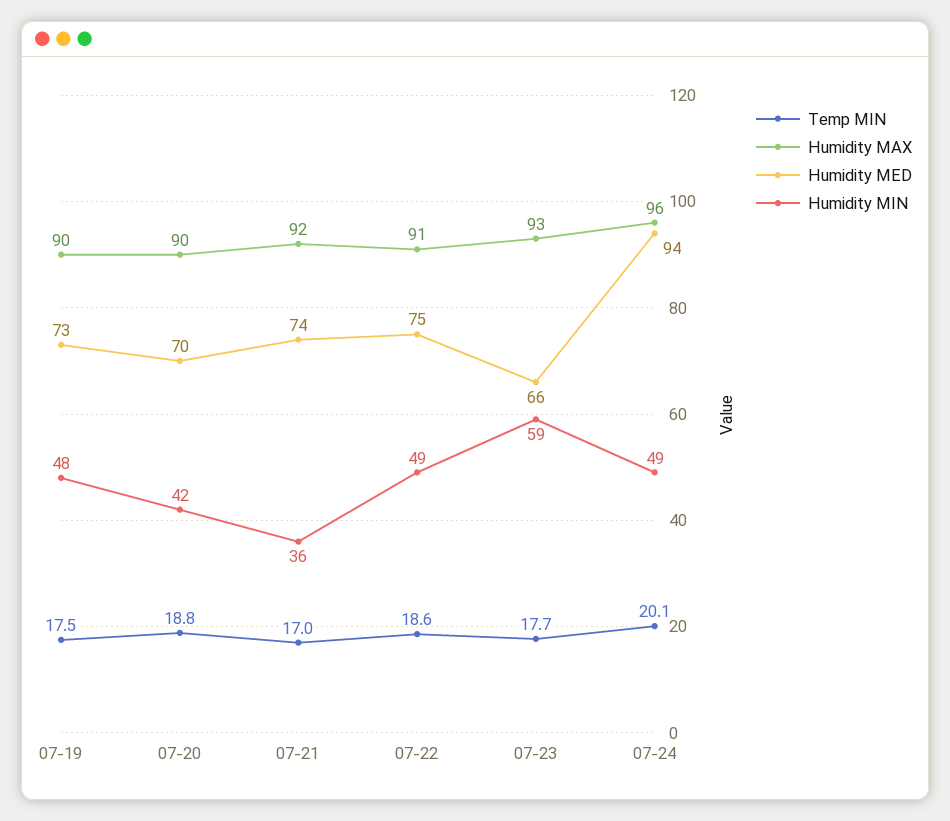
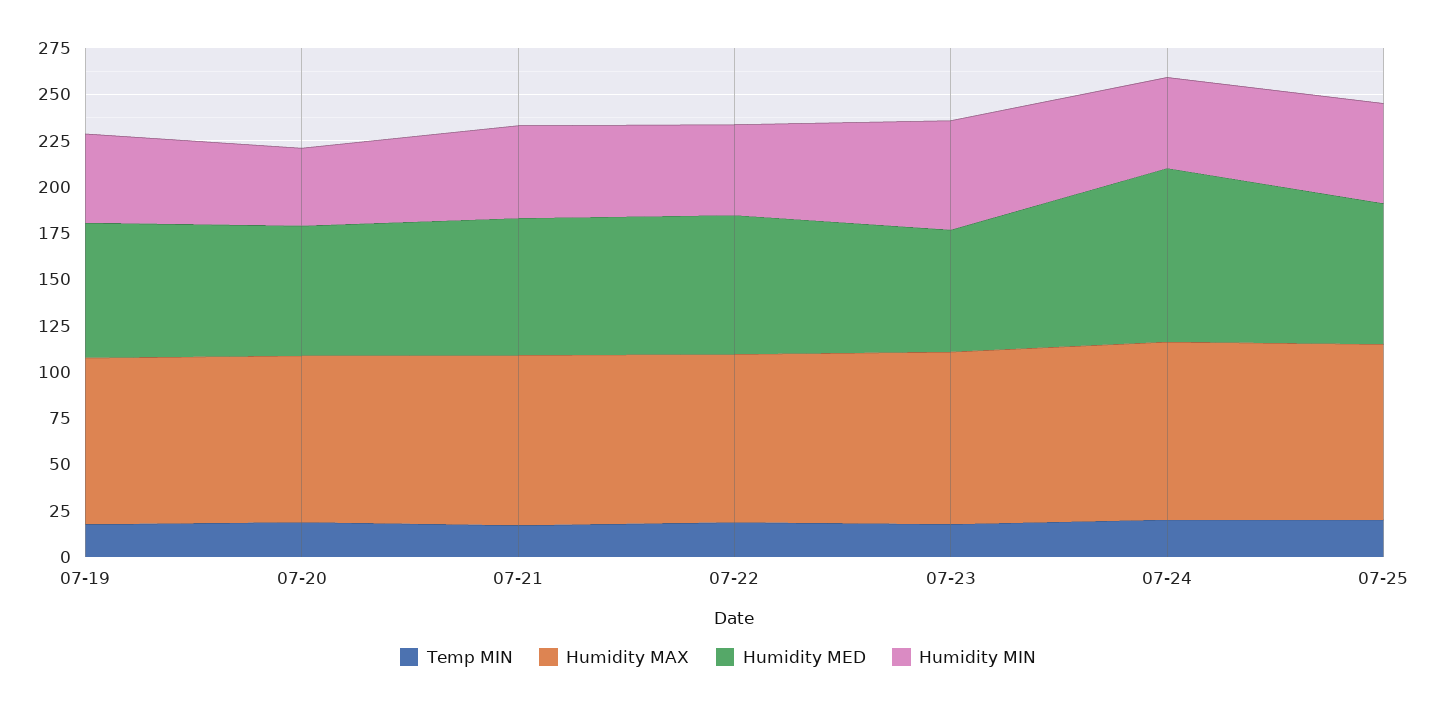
Humidity MIN, 07-21: 36 -> 50
Temp MIN, 07-25: none -> 20
Humidity MAX, 07-25: none -> 95
Humidity MED, 07-25: none -> 75
Humidity MIN, 07-25: none -> 55

